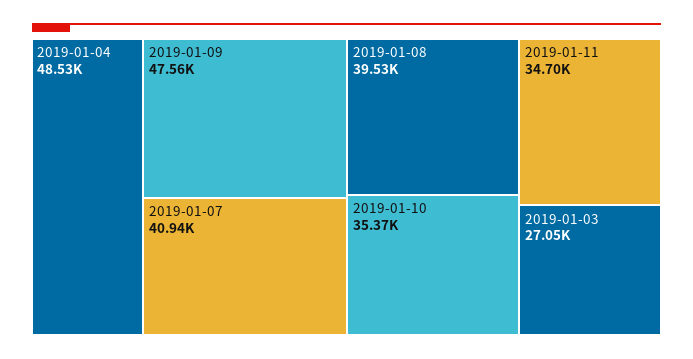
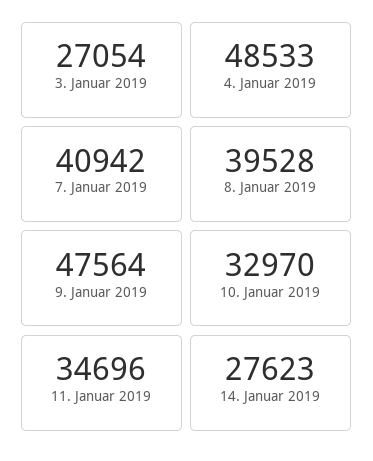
2019-01-10: 35370 -> 32970
14. Januar 2019: none -> 27623

